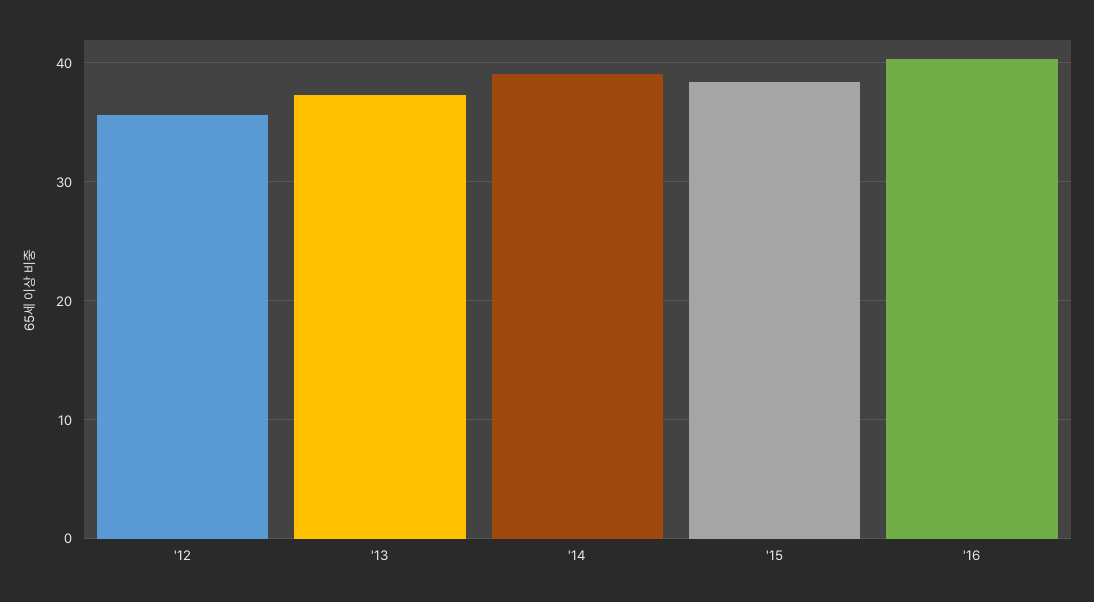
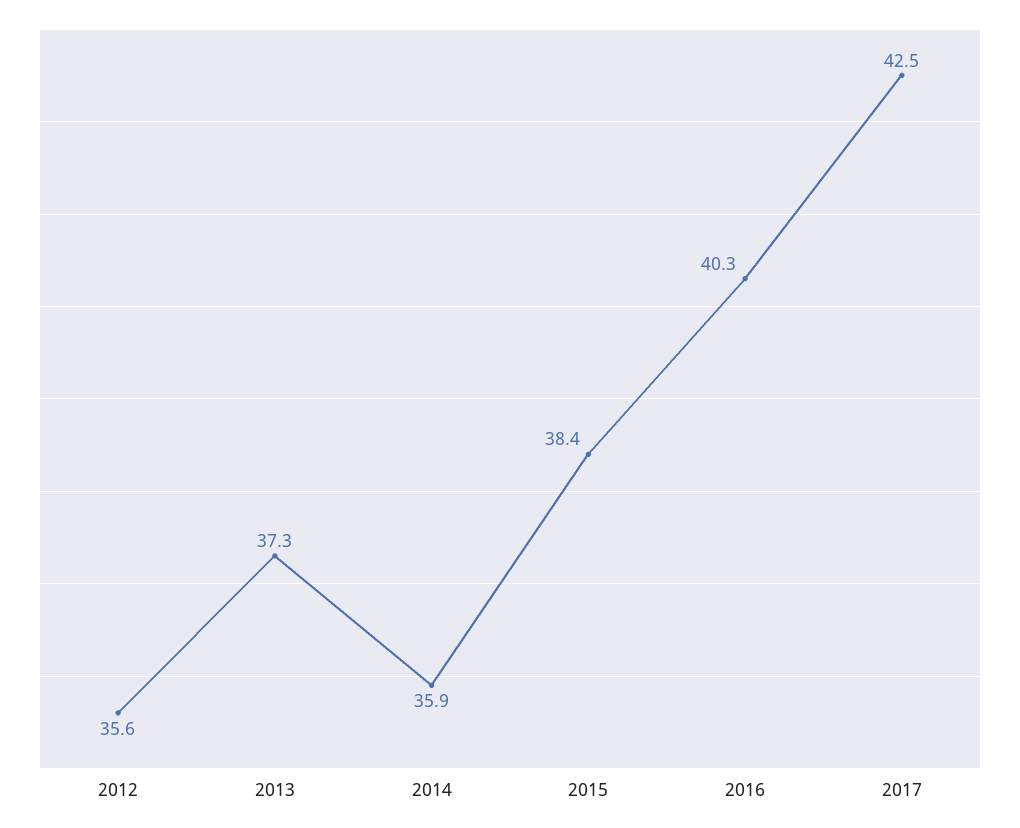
'14: 39 -> 35.9
2017: none -> 42.5

